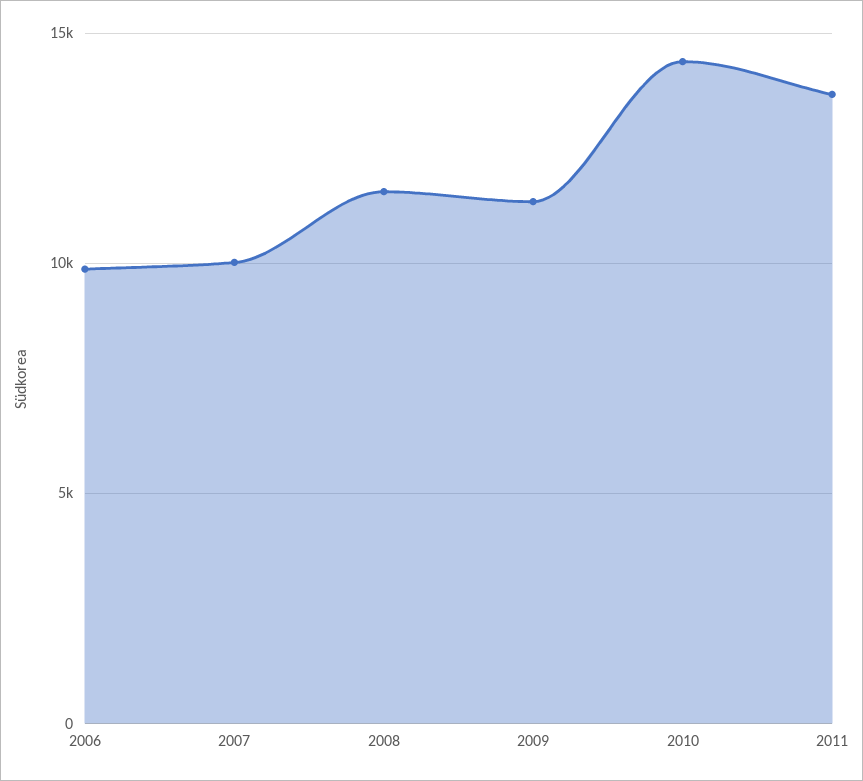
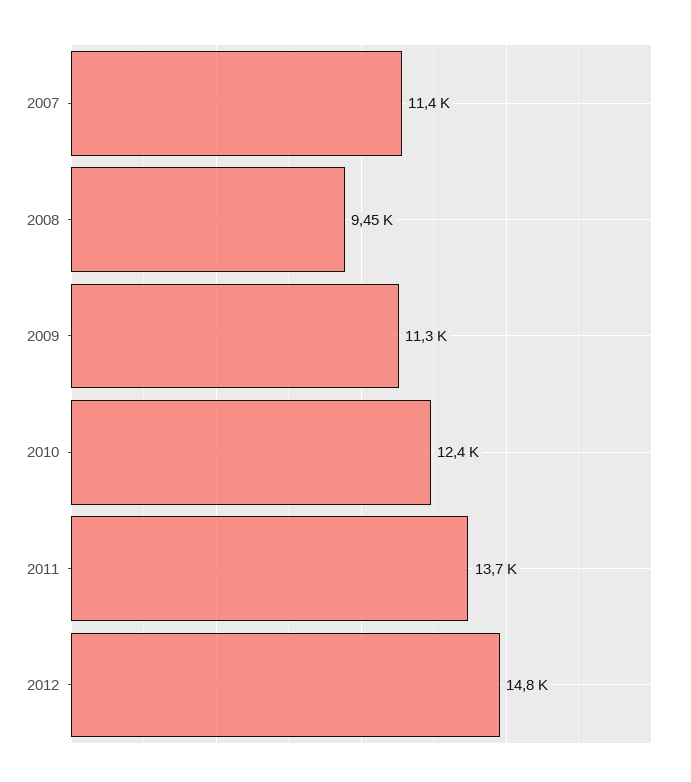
2006: 10000 -> none
2007: 10000 -> 11400
2008: 11500 -> 9450
2010: 14500 -> 12400
2012: none -> 14800

